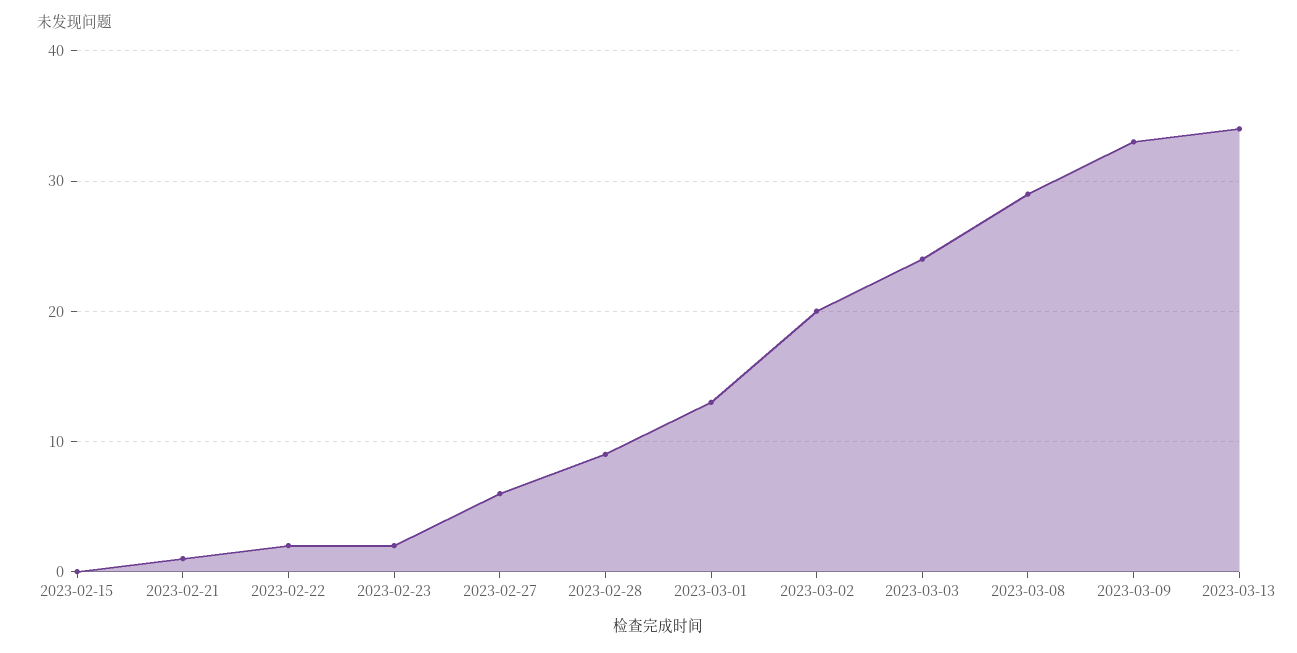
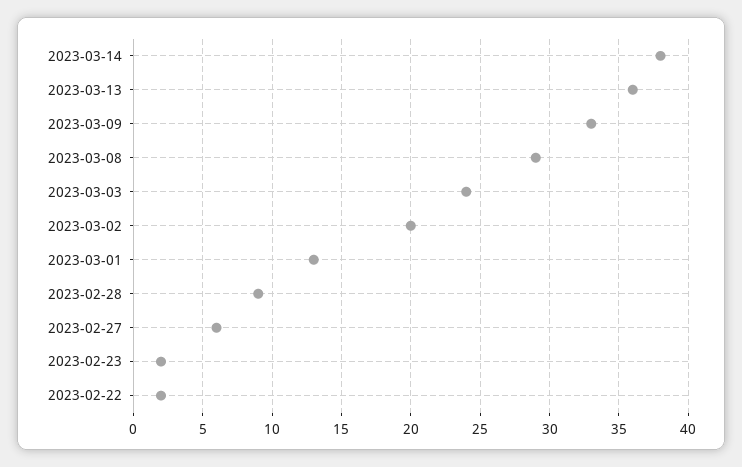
2023-02-15: 0 -> none
2023-02-21: 1 -> none
2023-03-13: 34 -> 36
2023-03-14: none -> 38

